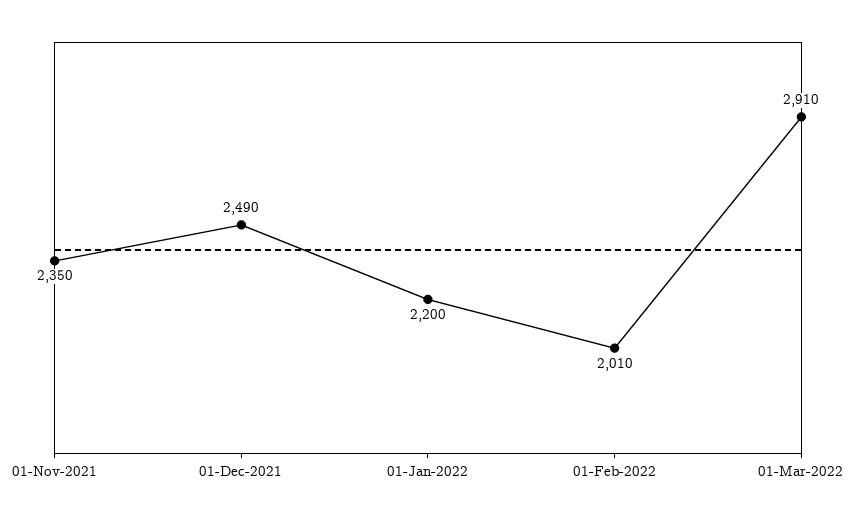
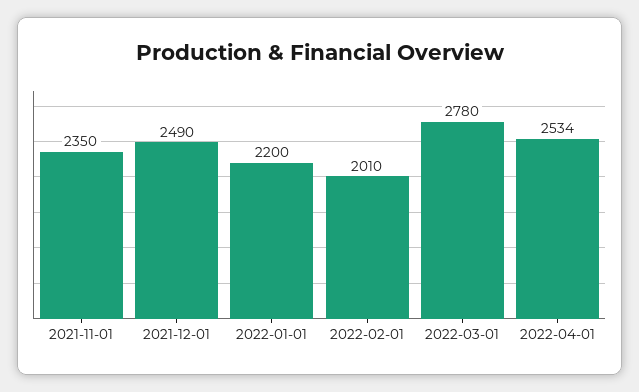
01-Mar-2022: 2910 -> 2780
2022-04-01: none -> 2534

